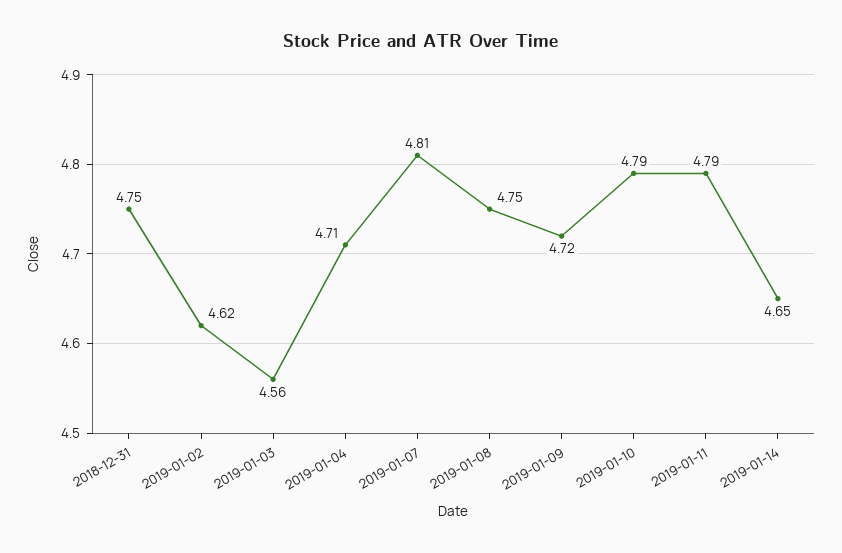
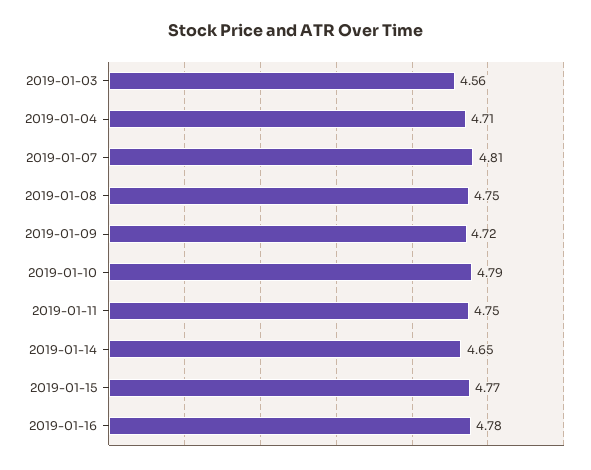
2018-12-31: 4.75 -> none
2019-01-02: 4.62 -> none
2019-01-11: 4.79 -> 4.75
2019-01-15: none -> 4.77
2019-01-16: none -> 4.78

